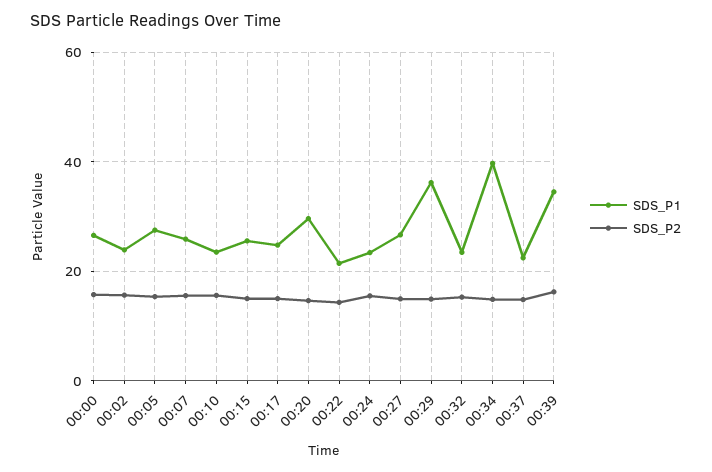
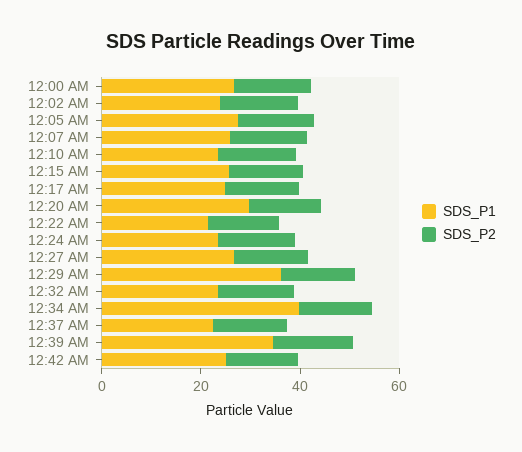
SDS_P1, 12:42 AM: none -> 25
SDS_P2, 12:42 AM: none -> 15

